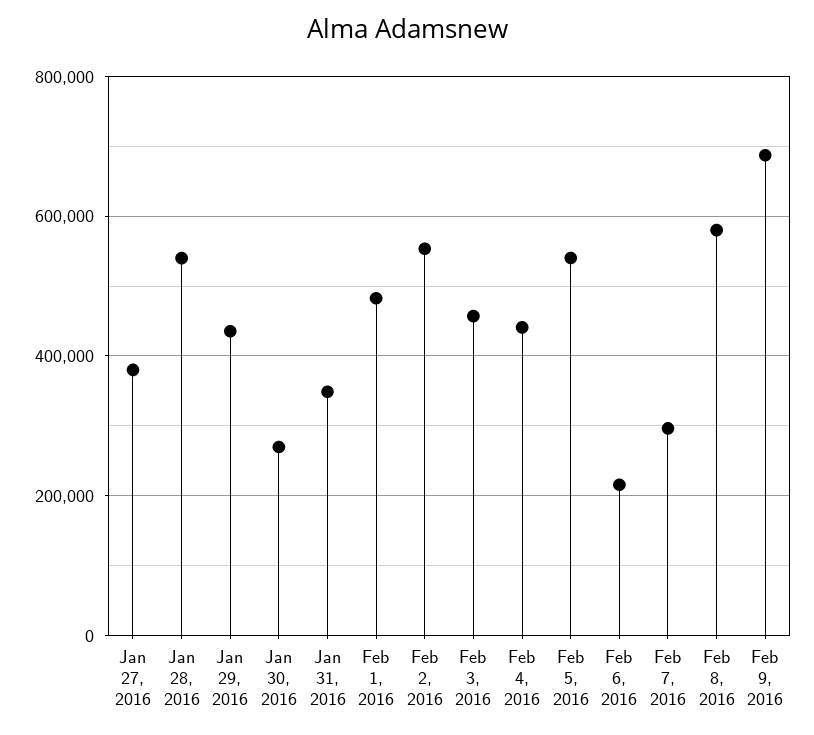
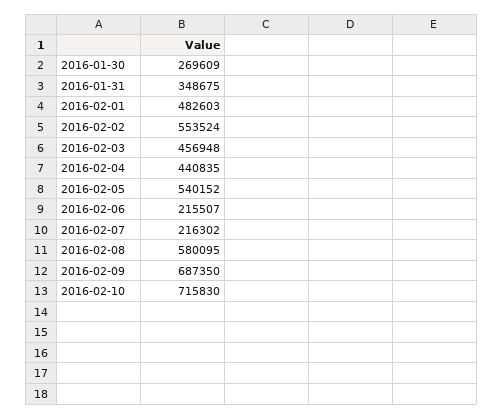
Jan 27, 2016: 380000 -> none
Jan 28, 2016: 540000 -> none
Jan 29, 2016: 440000 -> none
Feb 7, 2016: 300000 -> 216302
2016-02-10: none -> 715830

